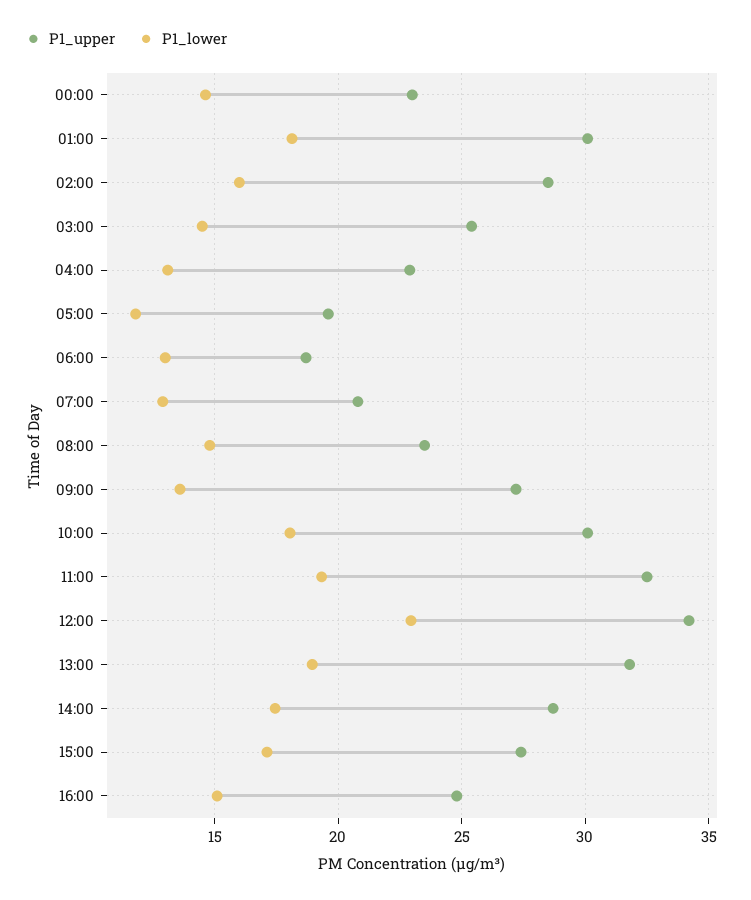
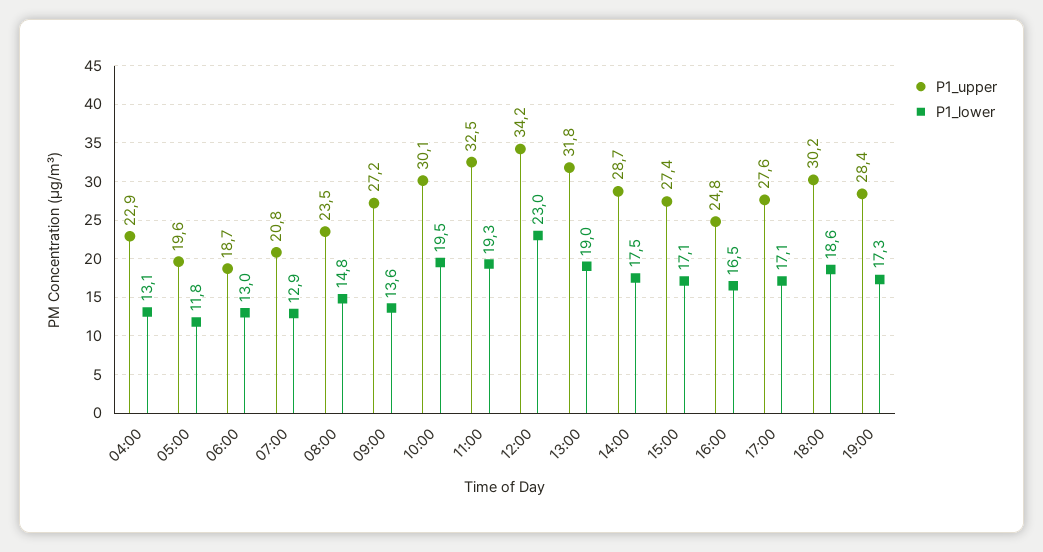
P1_upper, 00:00: 23 -> none
P1_lower, 00:00: 14.5 -> none
P1_upper, 01:00: 30 -> none
P1_lower, 01:00: 18 -> none
P1_upper, 02:00: 28.5 -> none
P1_lower, 02:00: 16 -> none
P1_upper, 03:00: 25.5 -> none
P1_lower, 03:00: 14.5 -> none
P1_lower, 10:00: 18 -> 19.5
P1_lower, 16:00: 15 -> 16.5
P1_upper, 17:00: none -> 27.6
P1_lower, 17:00: none -> 17.1
P1_upper, 18:00: none -> 30.2
P1_lower, 18:00: none -> 18.6
P1_upper, 19:00: none -> 28.4
P1_lower, 19:00: none -> 17.3

